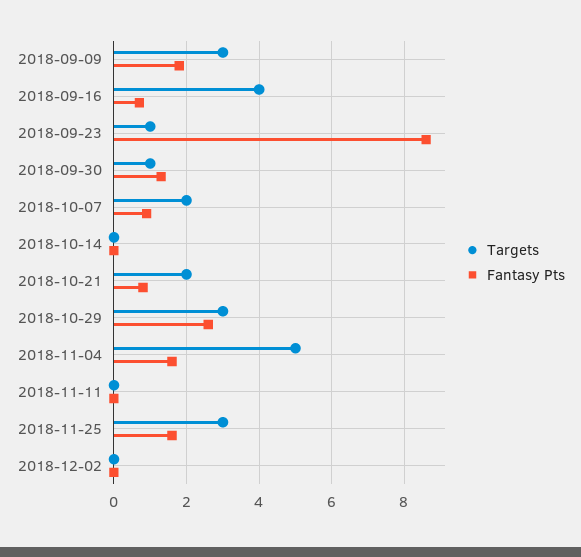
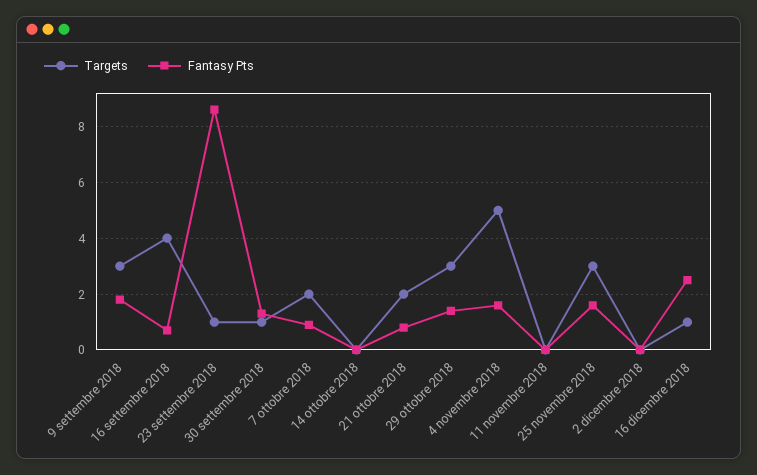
Fantasy Pts, 2018-10-29: 2.5 -> 1.5
Targets, 16 dicembre 2018: none -> 1
Fantasy Pts, 16 dicembre 2018: none -> 2.5

